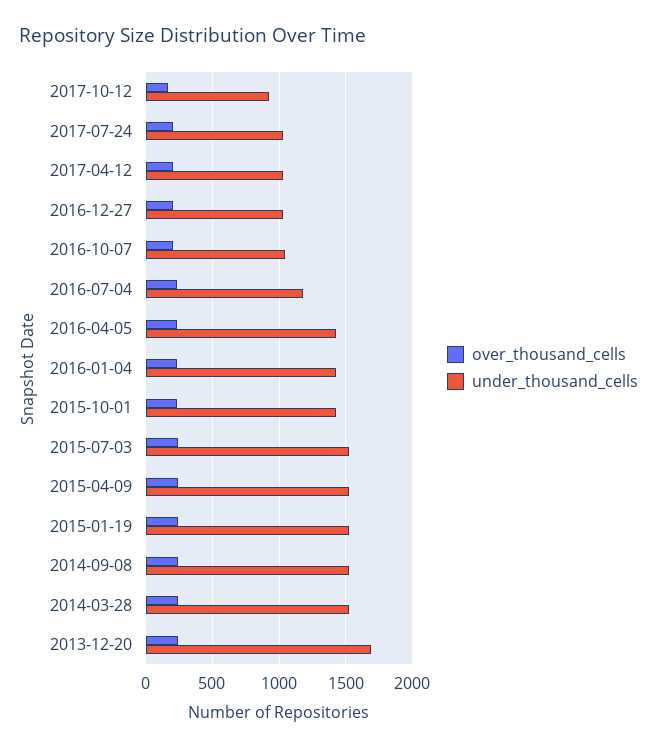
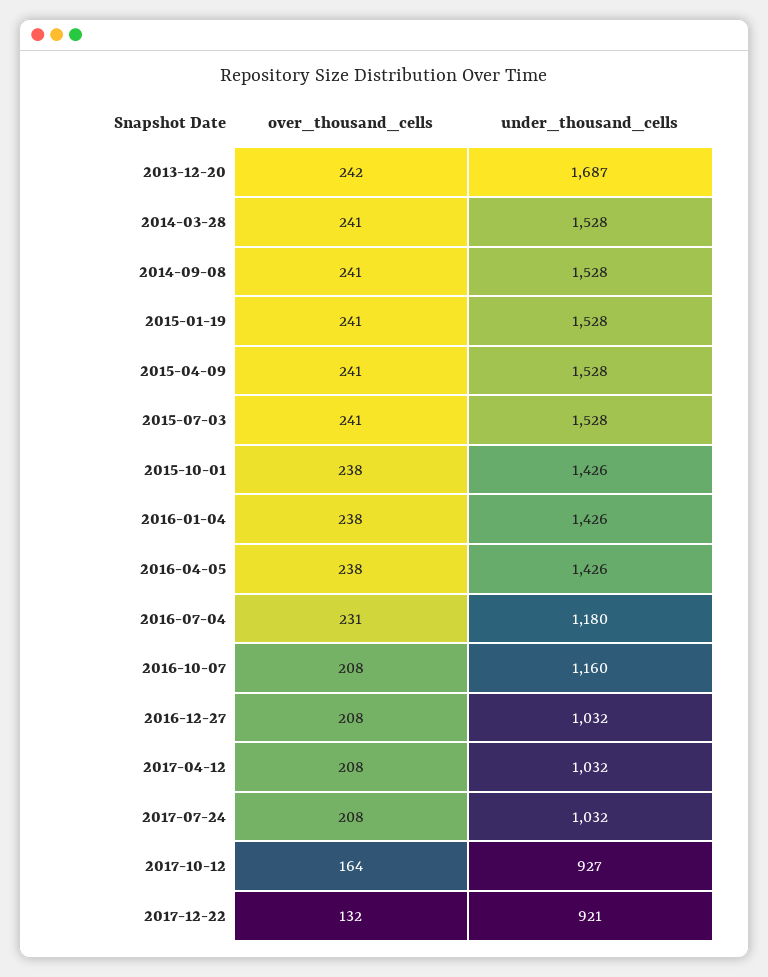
under_thousand_cells, 2016-10-07: 1050 -> 1160
over_thousand_cells, 2017-12-22: none -> 132
under_thousand_cells, 2017-12-22: none -> 921

